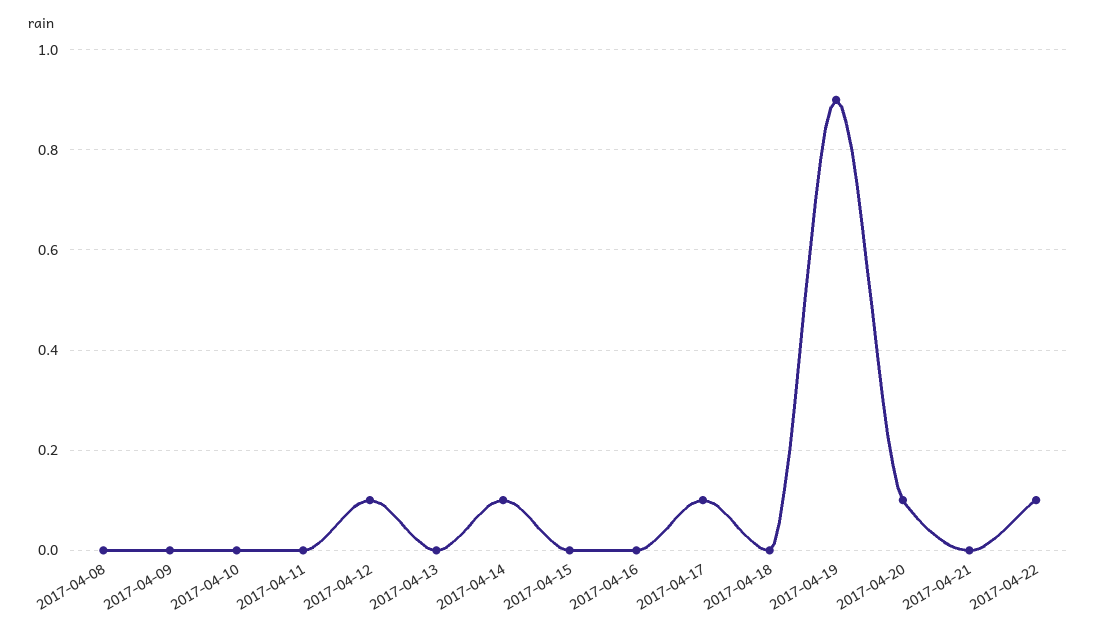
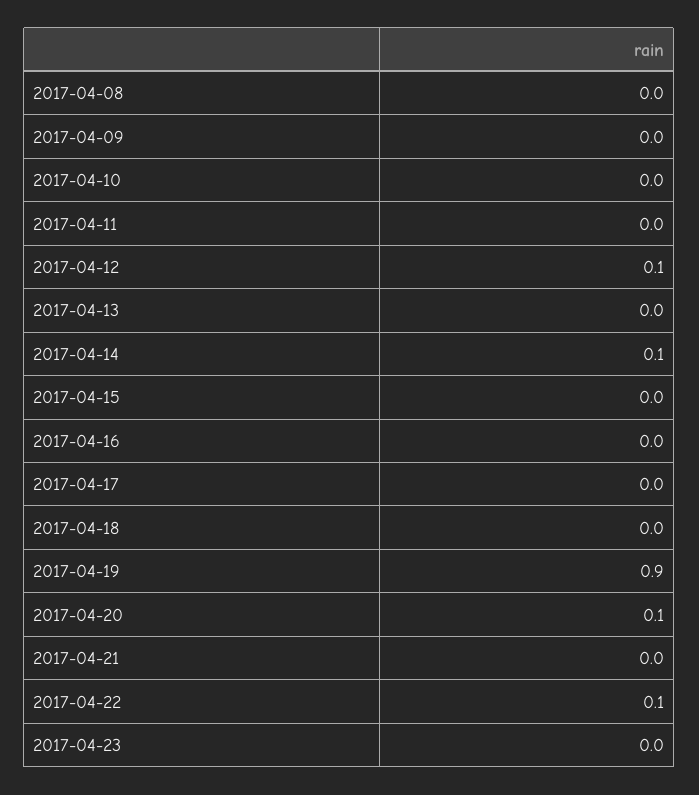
2017-04-17: 0.1 -> 0
2017-04-23: none -> 0

